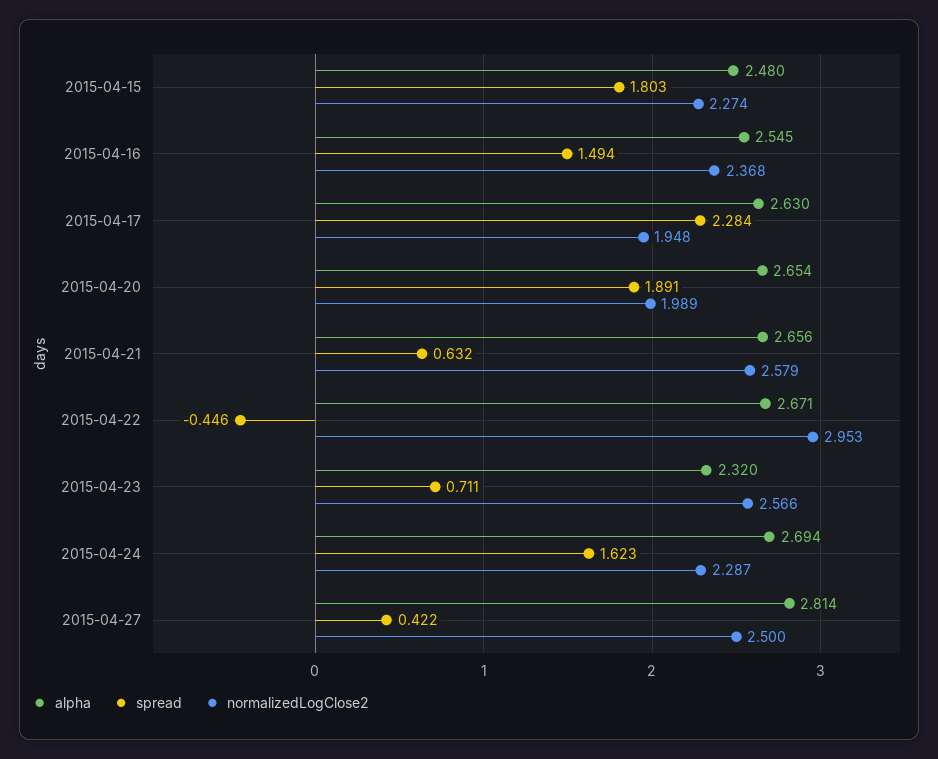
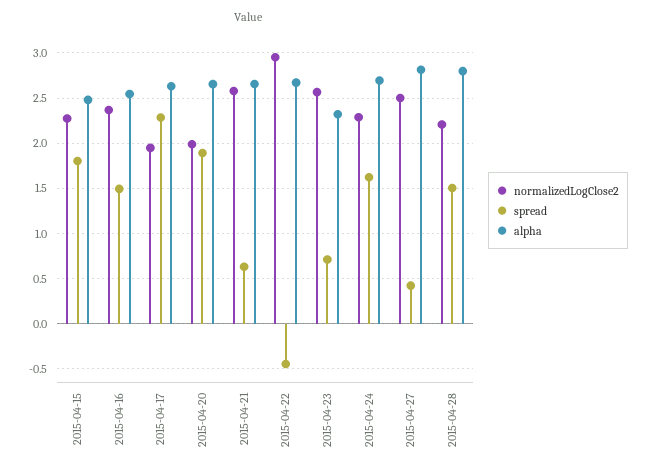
normalizedLogClose2, 2015-04-28: none -> 2.2
spread, 2015-04-28: none -> 1.5
alpha, 2015-04-28: none -> 2.8

